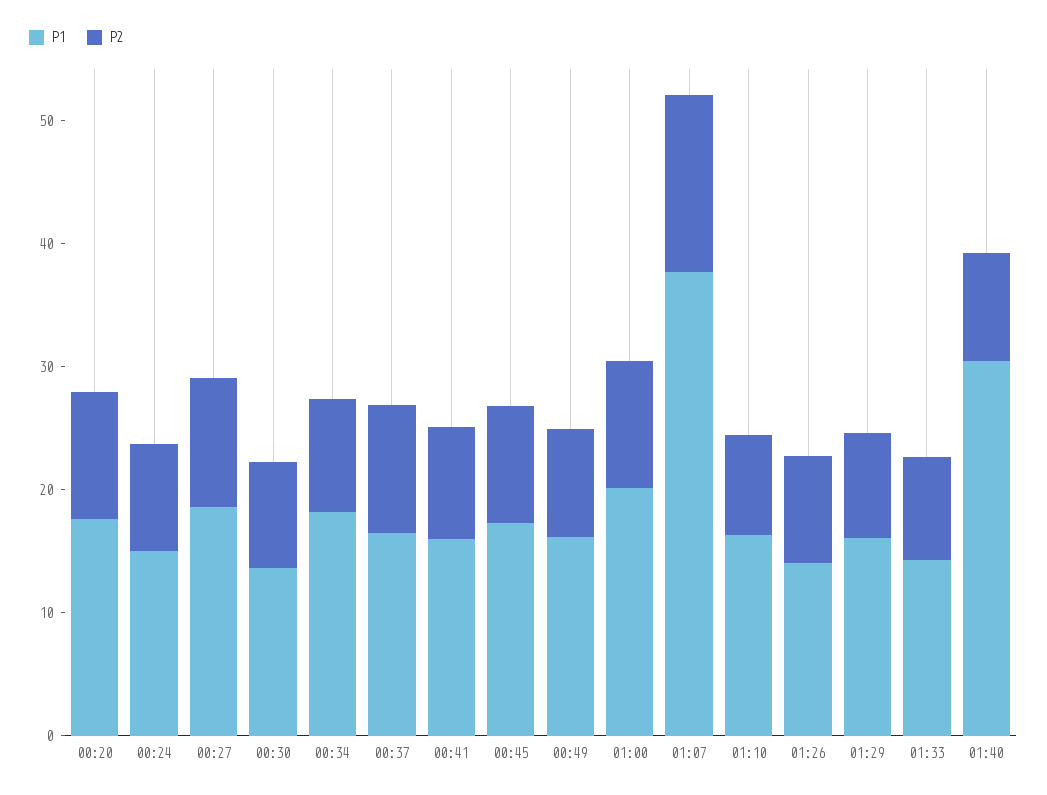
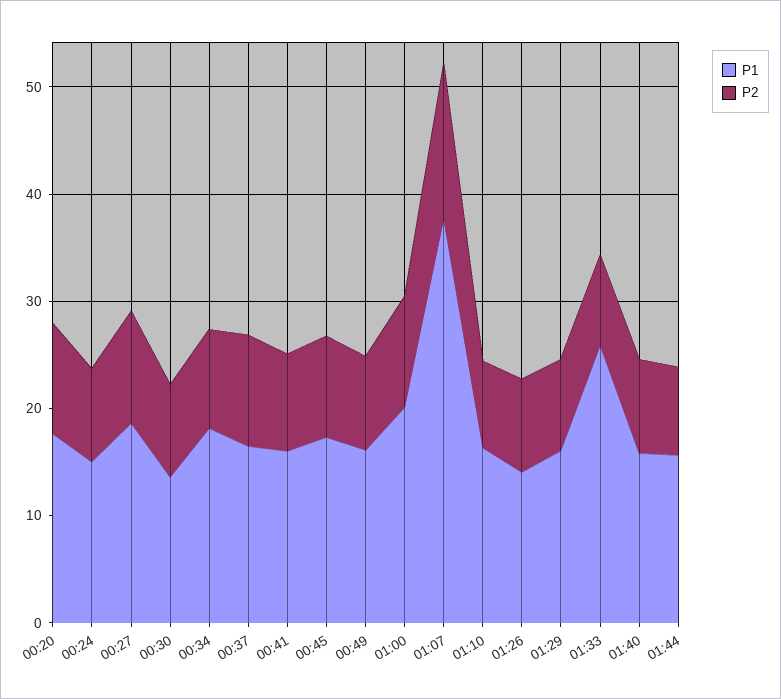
P1, 01:33: 14 -> 26
P1, 01:40: 30 -> 16
P1, 01:44: none -> 16
P2, 01:44: none -> 8

